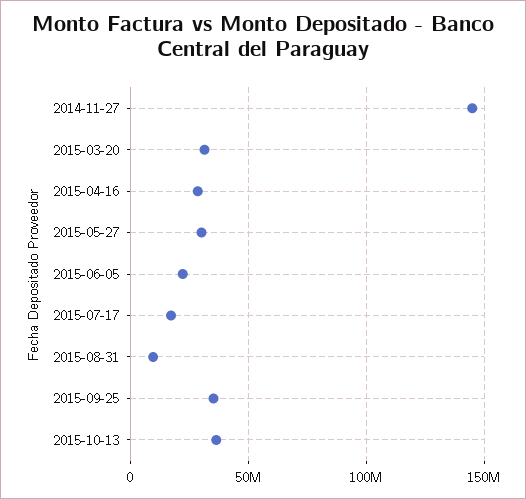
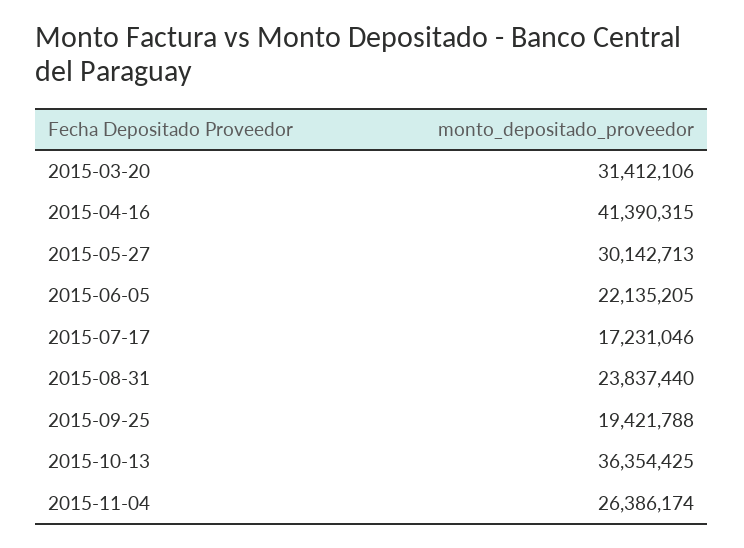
2014-11-27: 145000000 -> none
2015-04-16: 30000000 -> 41390315
2015-08-31: 10000000 -> 23837440
2015-09-25: 35000000 -> 19421788
2015-11-04: none -> 26386174

